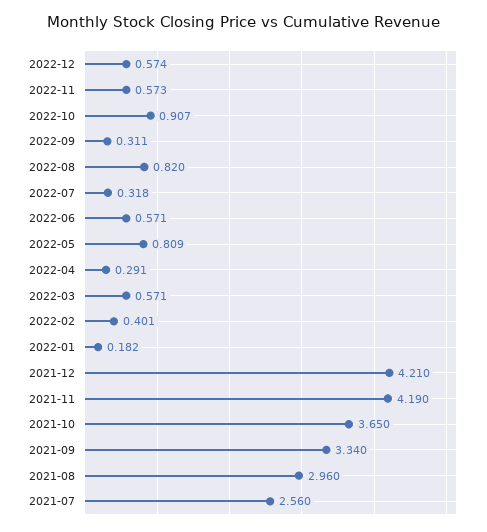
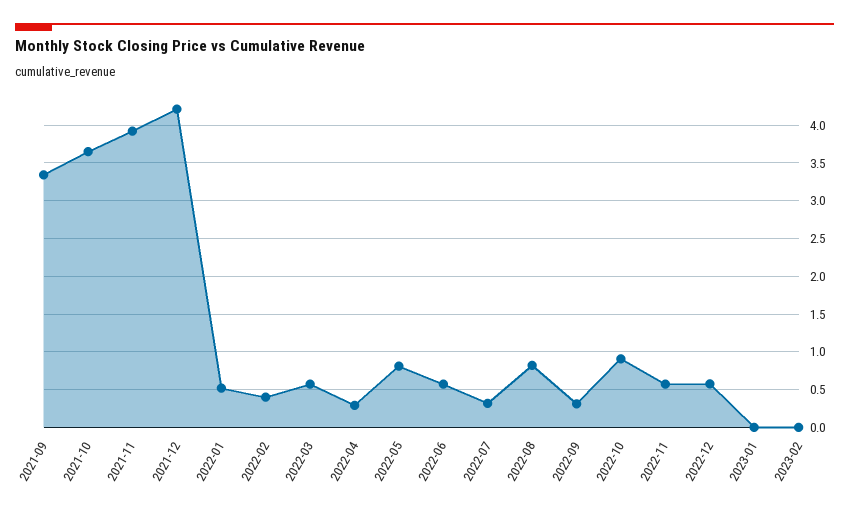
2022-01: 0.182 -> 0.5
2021-11: 4.19 -> 3.9
2021-08: 2.96 -> none
2021-07: 2.56 -> none
2023-01: none -> 0
2023-02: none -> 0

